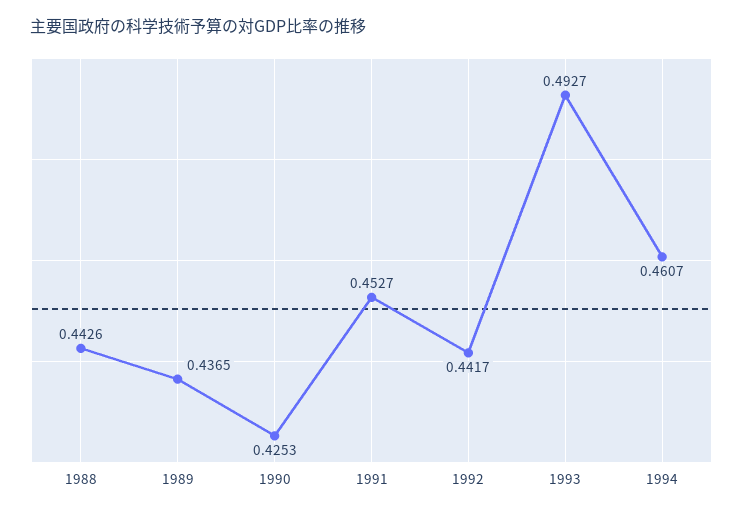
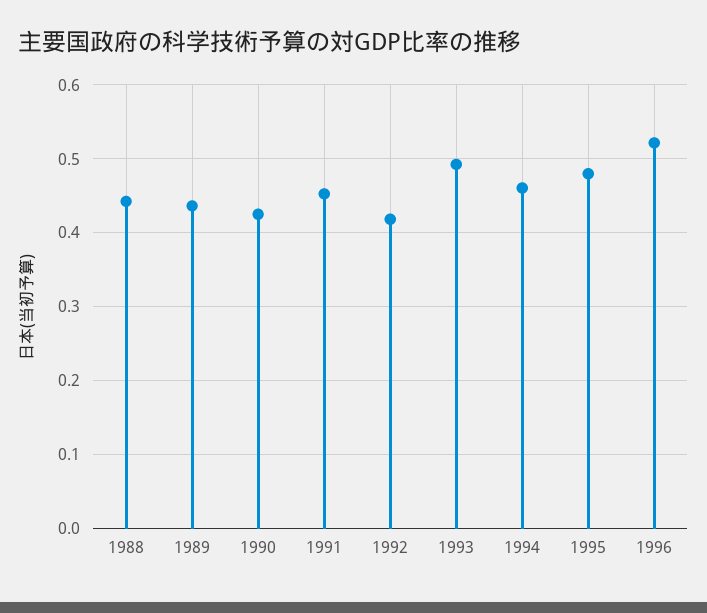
1992: 0.4417 -> 0.42
1995: none -> 0.48
1996: none -> 0.52

